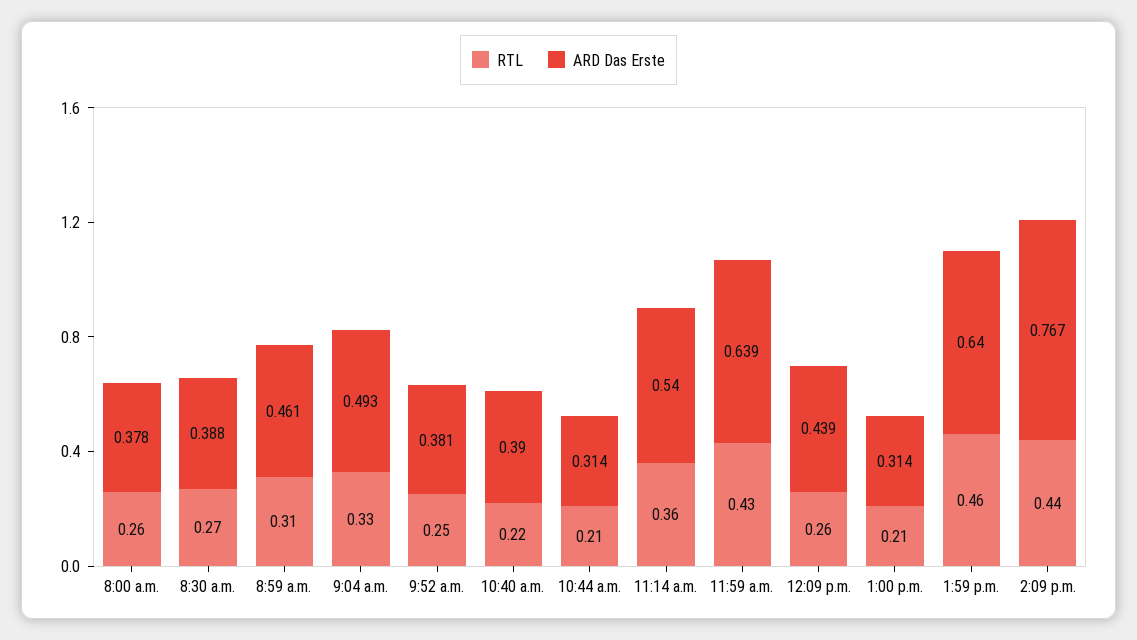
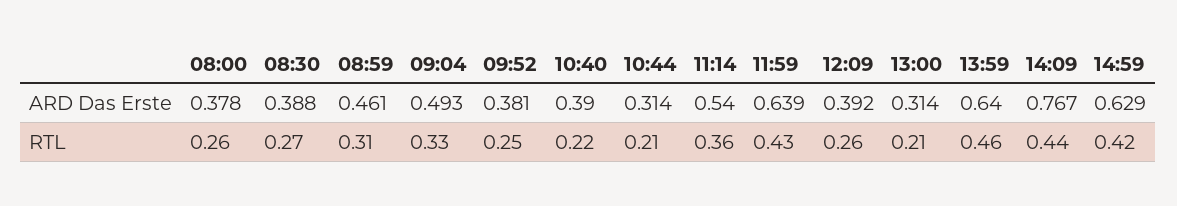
ARD Das Erste, 12:09 p.m.: 0.439 -> 0.392
ARD Das Erste, 14:59: none -> 0.629
RTL, 14:59: none -> 0.42

